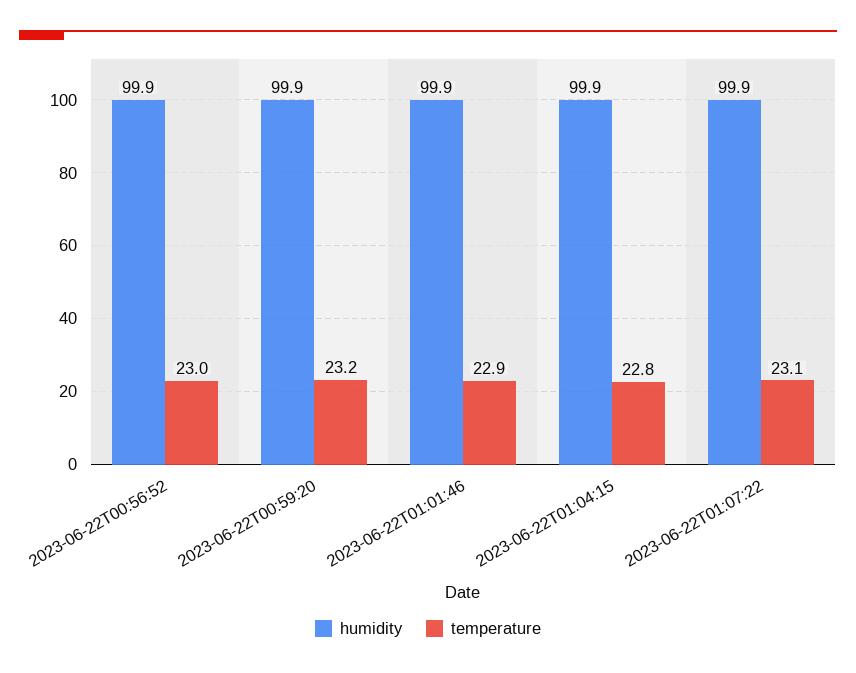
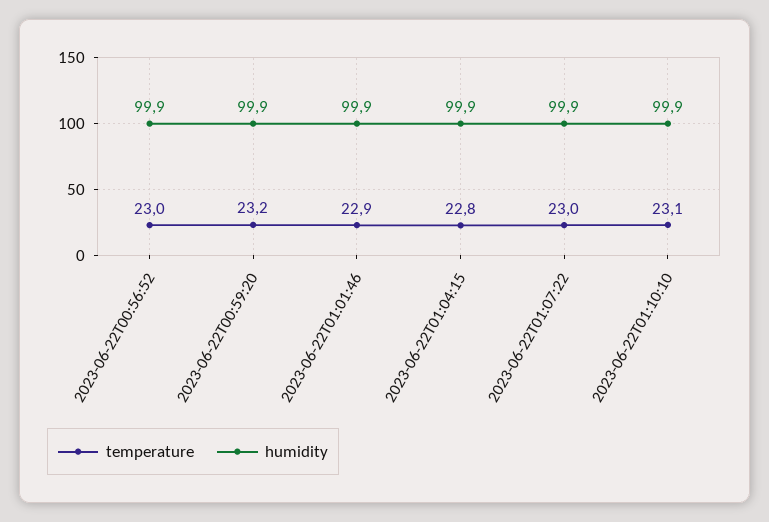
temperature, 2023-06-22T01:07:22: 23.1 -> 23
temperature, 2023-06-22T01:10:10: none -> 23.1
humidity, 2023-06-22T01:10:10: none -> 99.9

